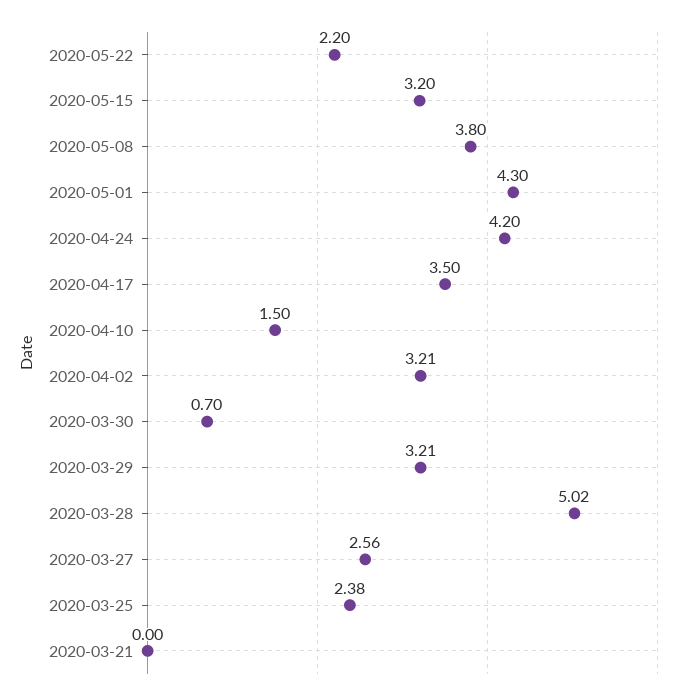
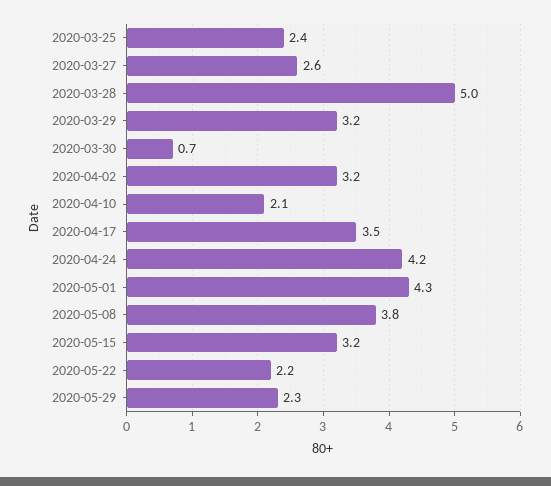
2020-04-10: 1.5 -> 2.1
2020-03-21: 0 -> none
2020-05-29: none -> 2.3

